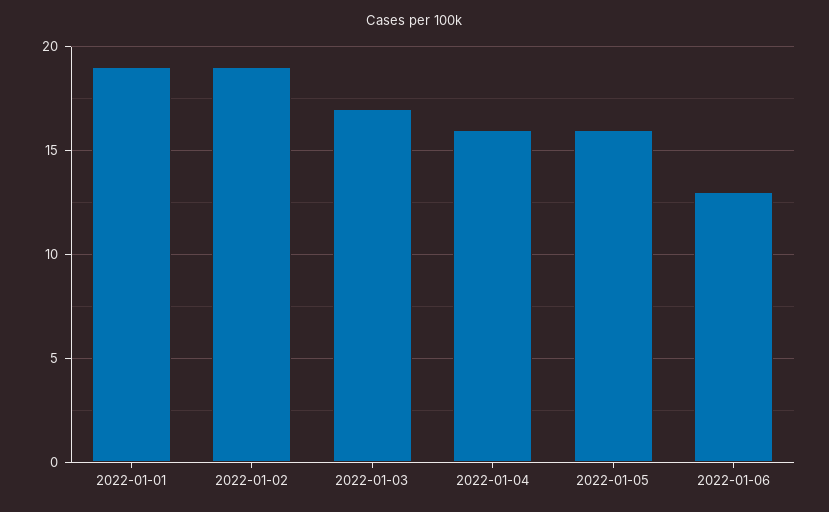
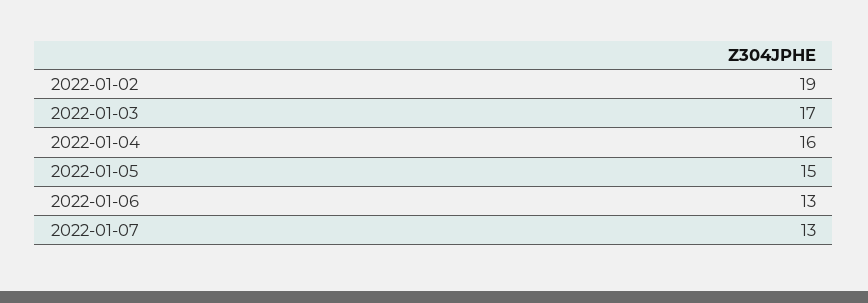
2022-01-01: 19 -> none
2022-01-05: 16 -> 15
2022-01-07: none -> 13

